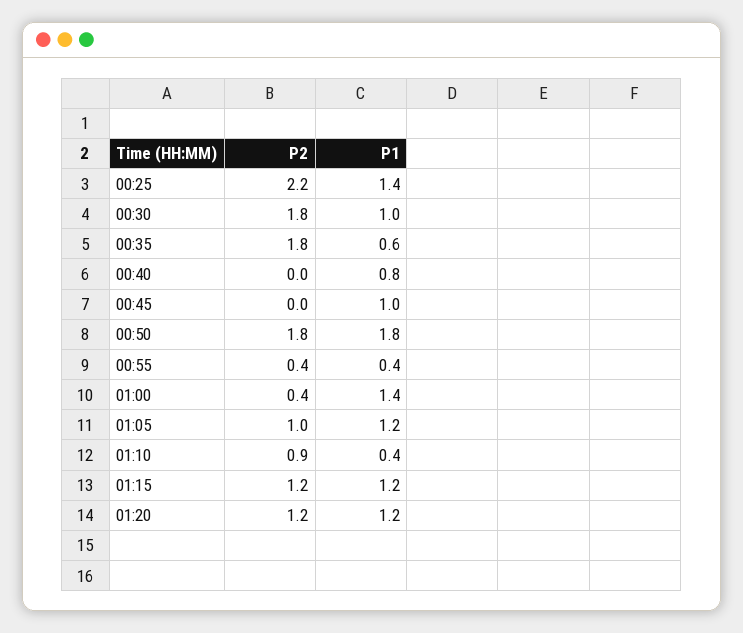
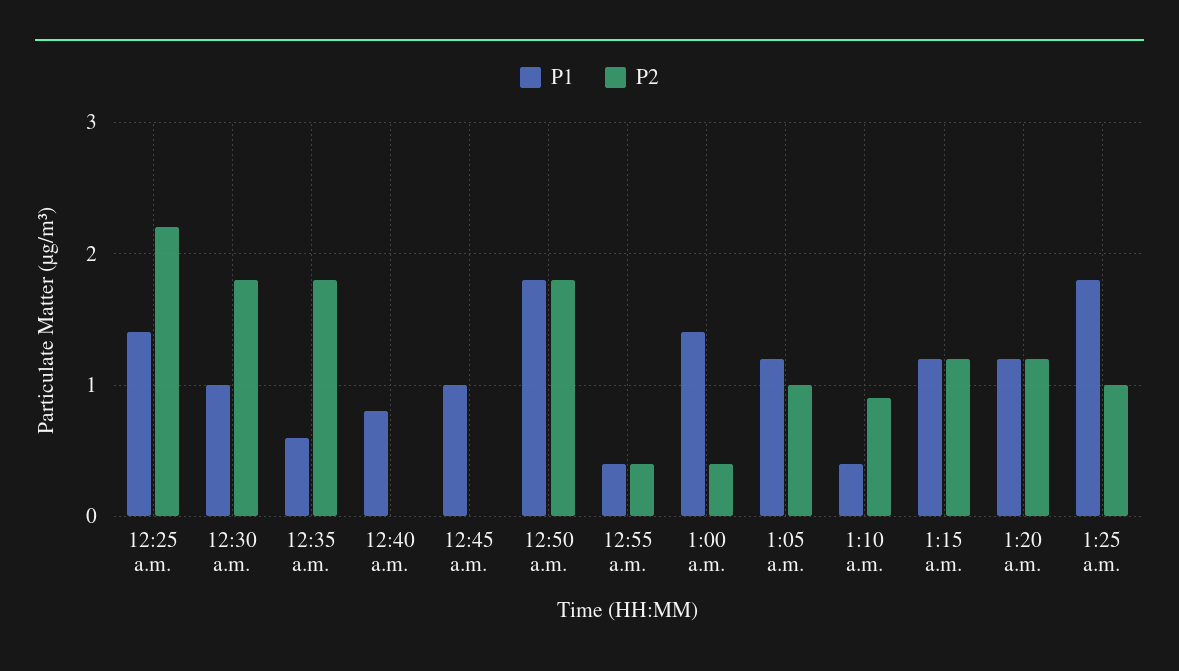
P1, 1:25 a.m.: none -> 1.8
P2, 1:25 a.m.: none -> 1

